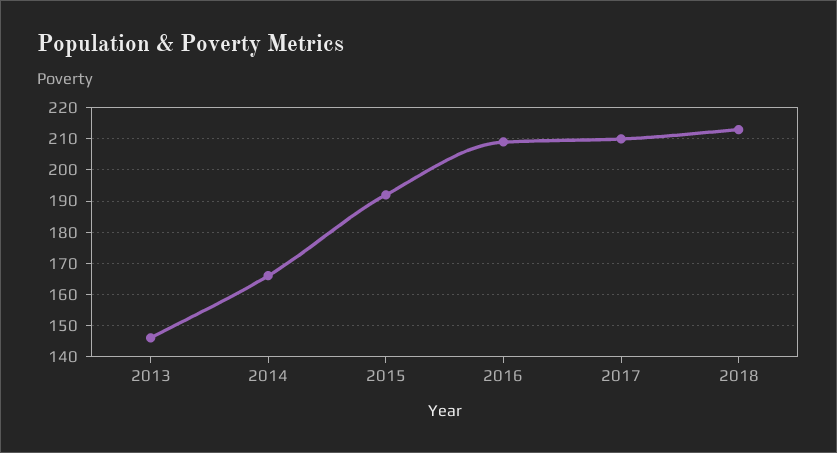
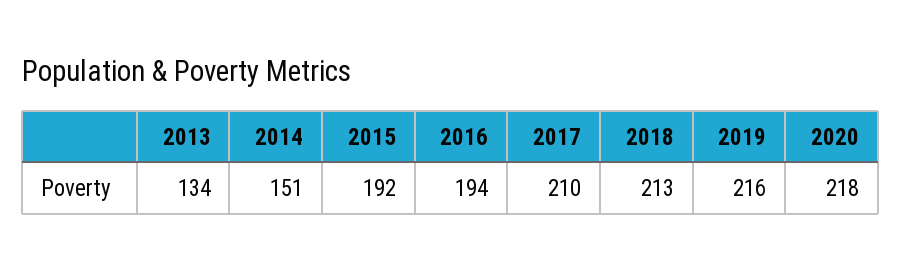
2013: 145 -> 134
2014: 165 -> 151
2016: 210 -> 194
2019: none -> 216
2020: none -> 218

